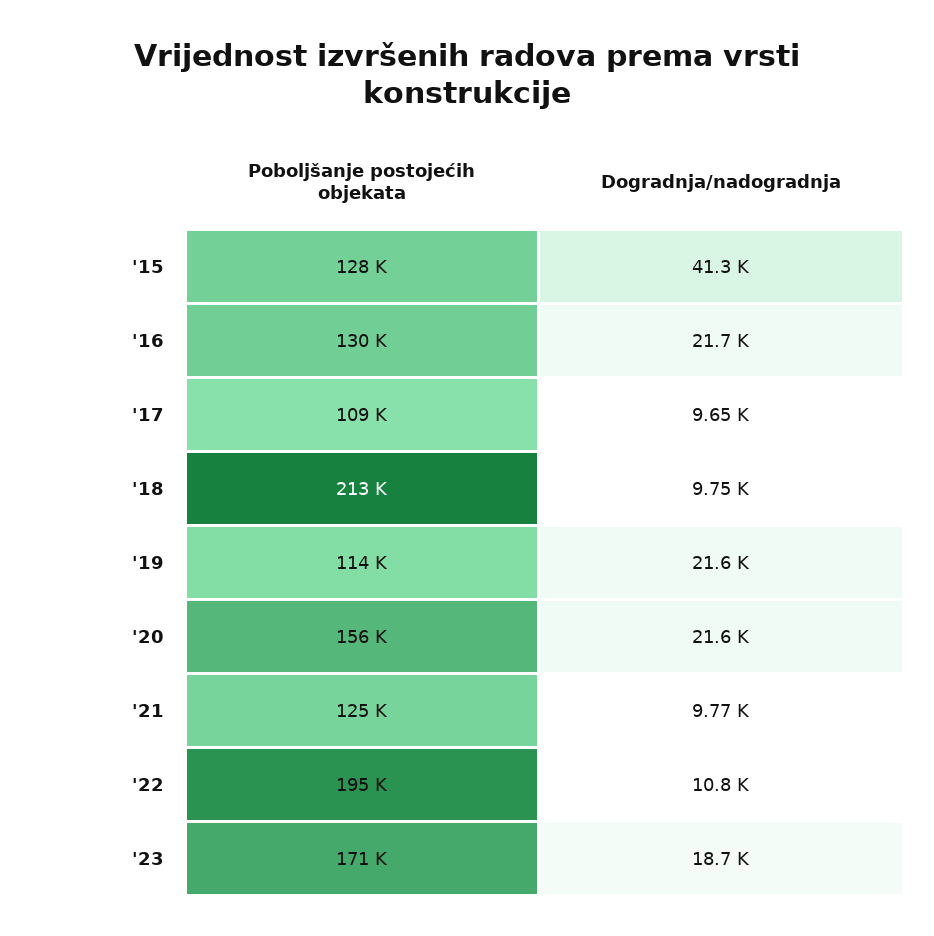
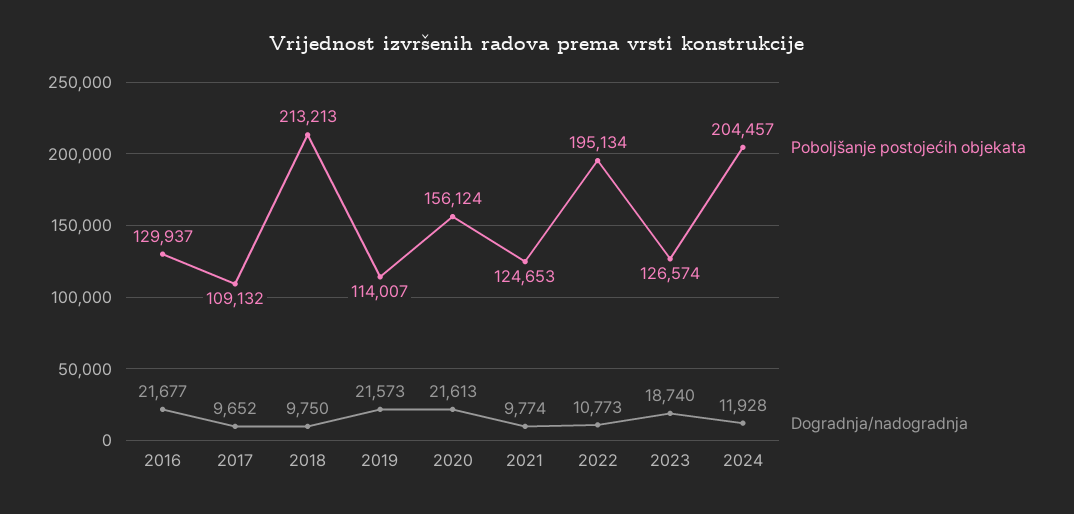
Poboljšanje postojećih objekata, '15: 128000 -> none
Dogradnja/nadogradnja, '15: 41300 -> none
Poboljšanje postojećih objekata, '23: 171000 -> 126574
Poboljšanje postojećih objekata, 2024: none -> 204457
Dogradnja/nadogradnja, 2024: none -> 11928

